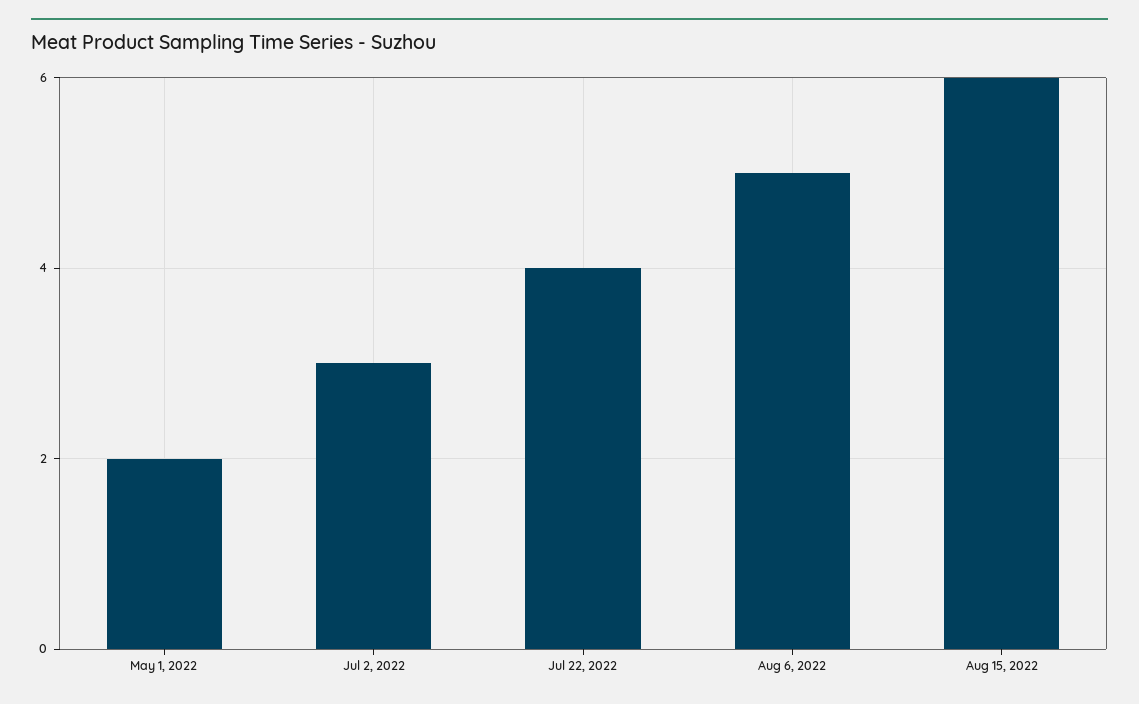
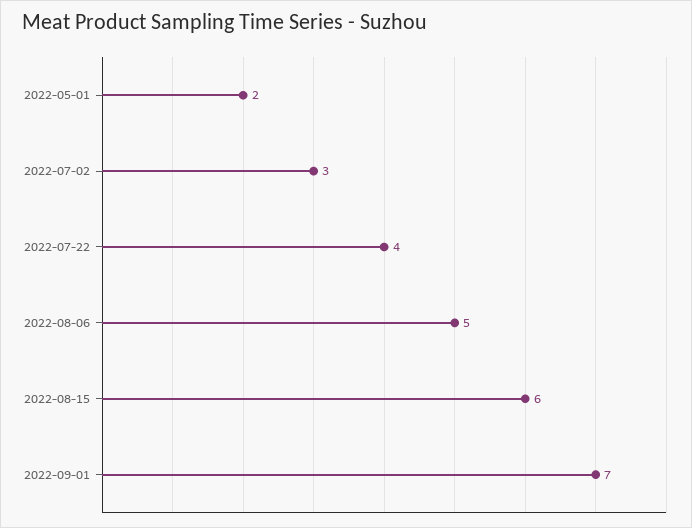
2022-09-01: none -> 7

